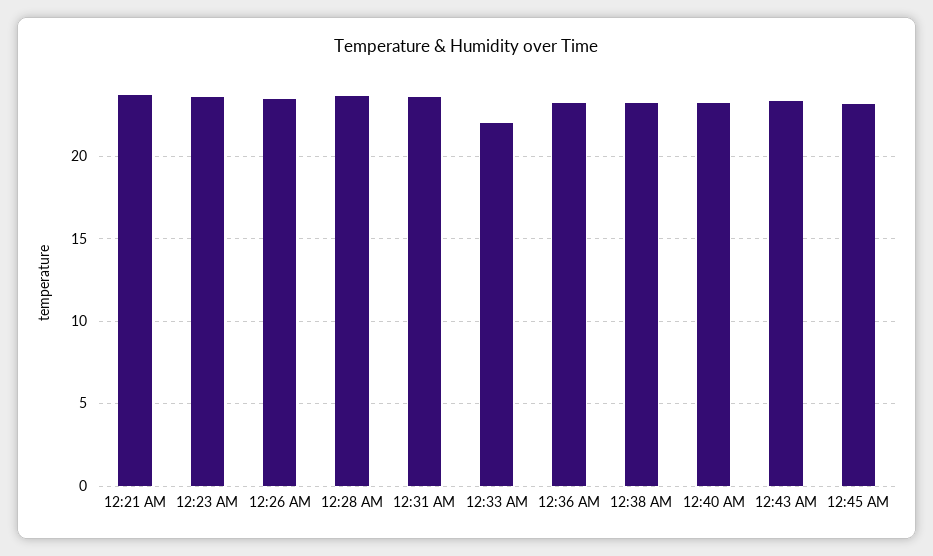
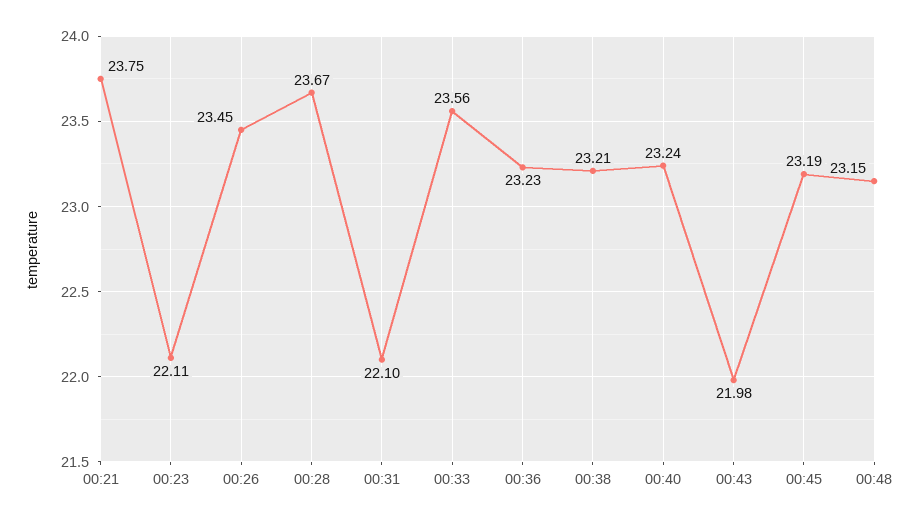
12:23 AM: 23.5 -> 22.11
12:31 AM: 23.5 -> 22.1
12:33 AM: 22 -> 23.56
12:43 AM: 23.5 -> 21.98
00:48: none -> 23.15

